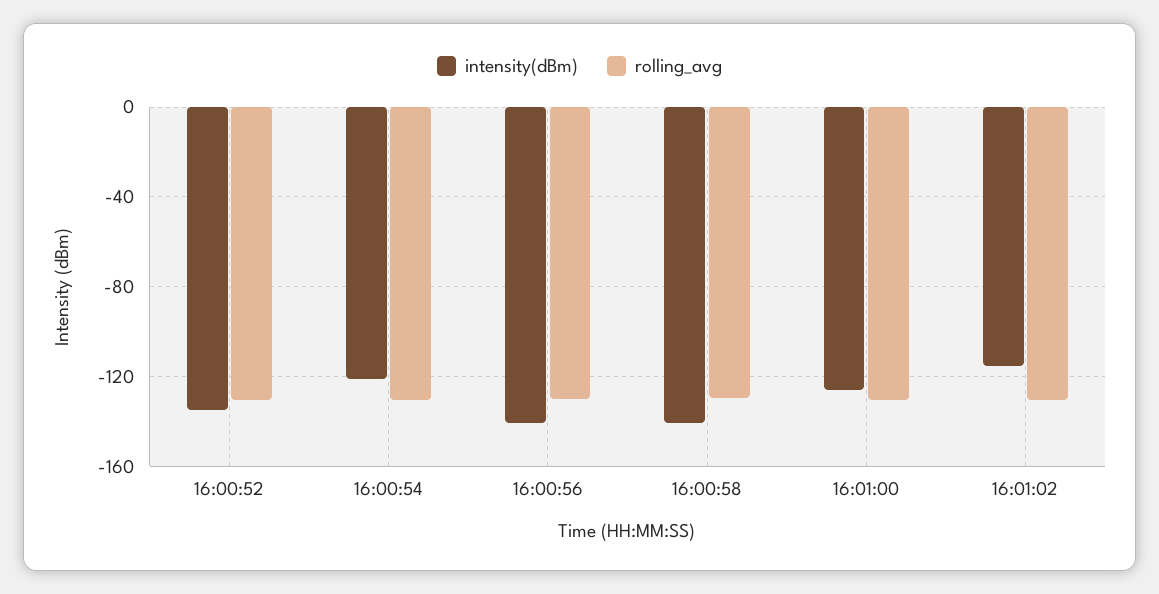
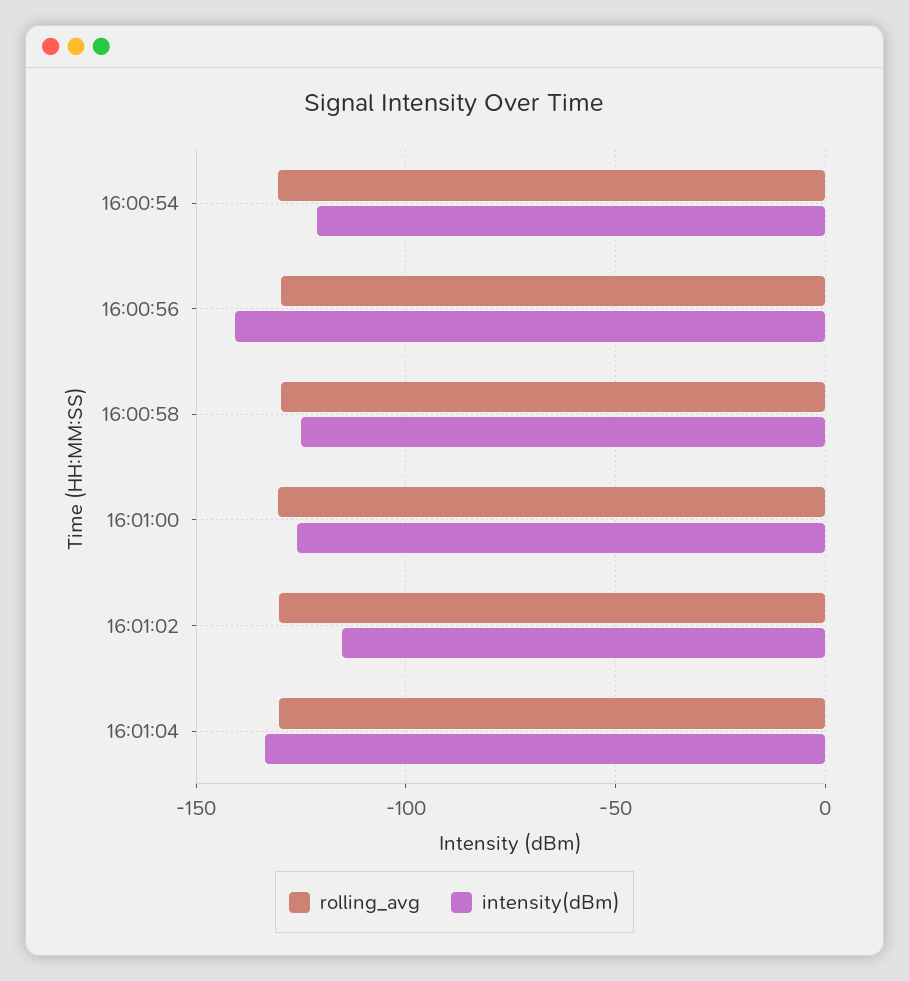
intensity(dBm), 16:00:52: -135 -> none
rolling_avg, 16:00:52: -130 -> none
intensity(dBm), 16:00:58: -140 -> -125
rolling_avg, 16:01:04: none -> -130
intensity(dBm), 16:01:04: none -> -135

